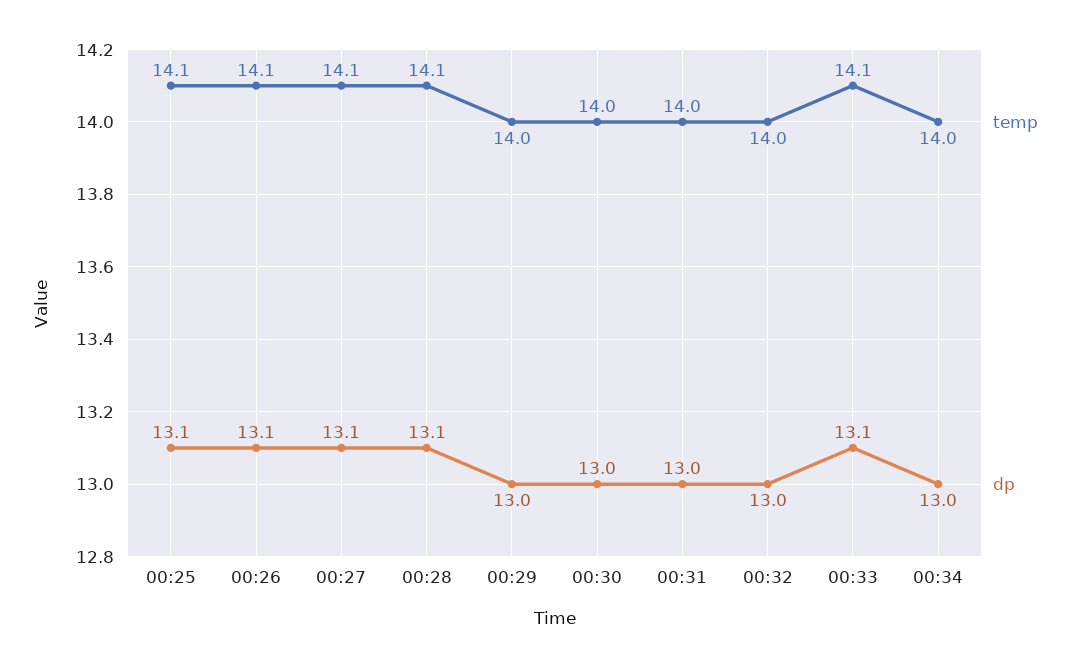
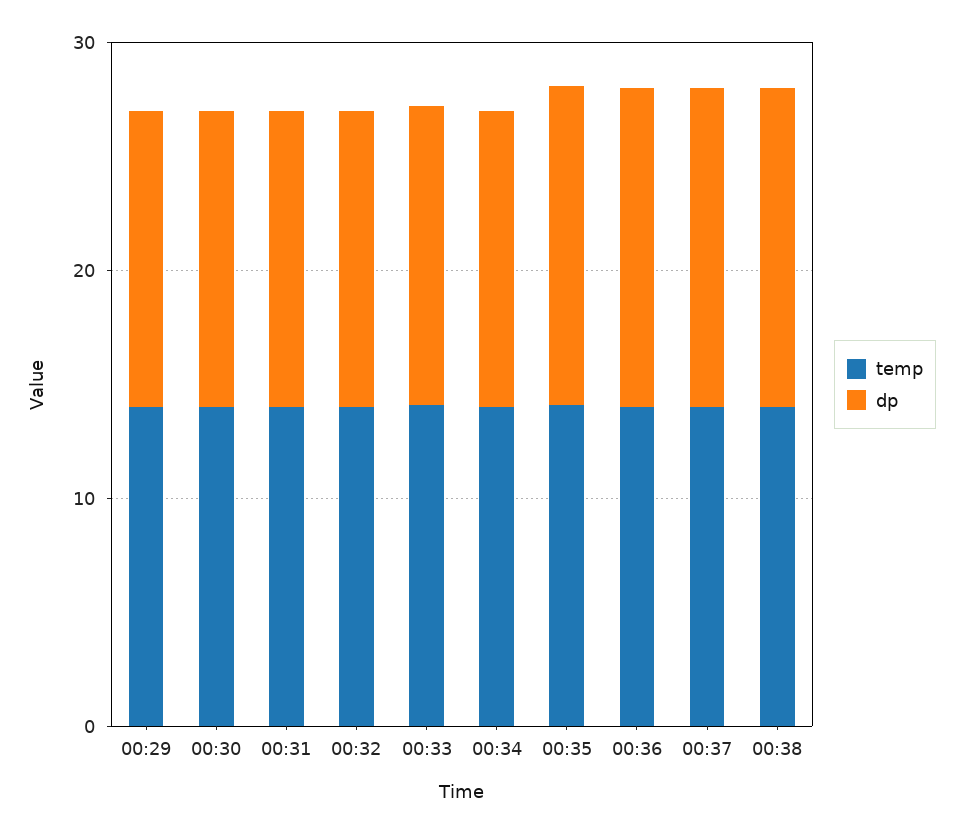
temp, 00:25: 14.1 -> none
dp, 00:25: 13.1 -> none
temp, 00:26: 14.1 -> none
dp, 00:26: 13.1 -> none
temp, 00:27: 14.1 -> none
dp, 00:27: 13.1 -> none
temp, 00:28: 14.1 -> none
dp, 00:28: 13.1 -> none
temp, 00:35: none -> 14
dp, 00:35: none -> 14
temp, 00:36: none -> 14
dp, 00:36: none -> 14
temp, 00:37: none -> 14
dp, 00:37: none -> 14
temp, 00:38: none -> 14
dp, 00:38: none -> 14

